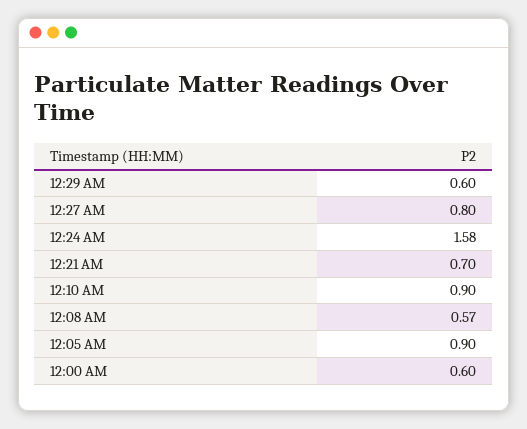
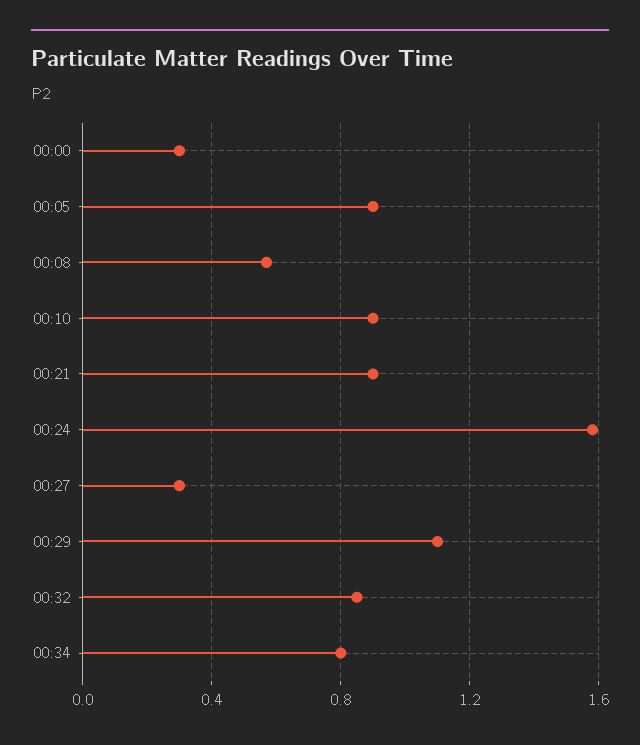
12:29 AM: 0.6 -> 1.1
12:27 AM: 0.8 -> 0.3
12:21 AM: 0.7 -> 0.9
12:00 AM: 0.6 -> 0.3
00:32: none -> 0.85
00:34: none -> 0.8

